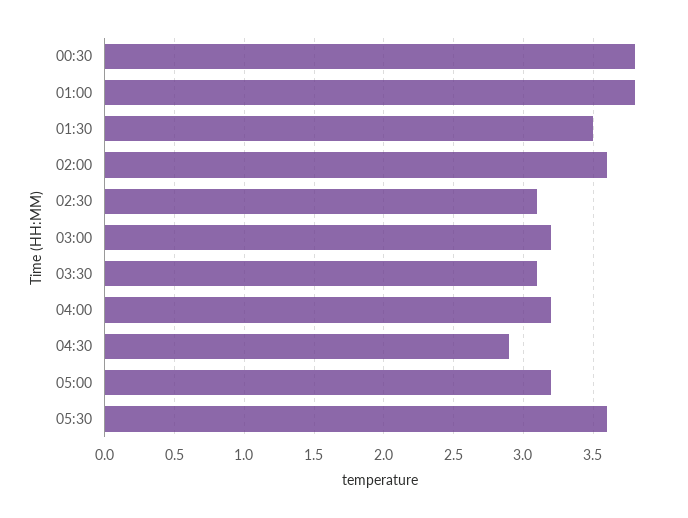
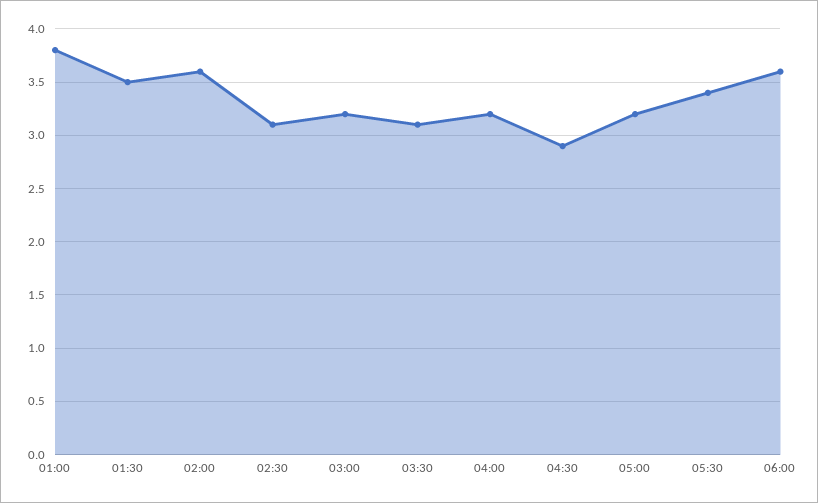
00:30: 3.8 -> none
05:30: 3.6 -> 3.4
06:00: none -> 3.6

